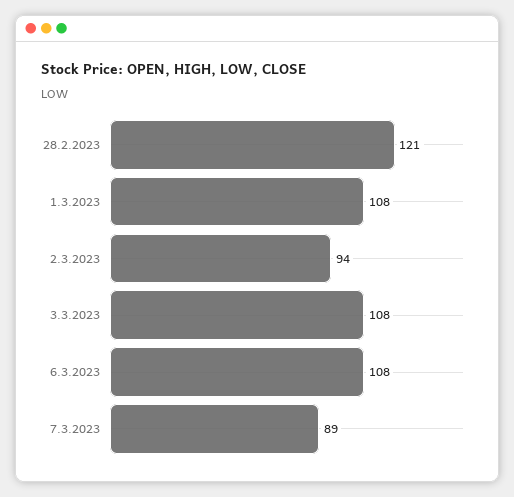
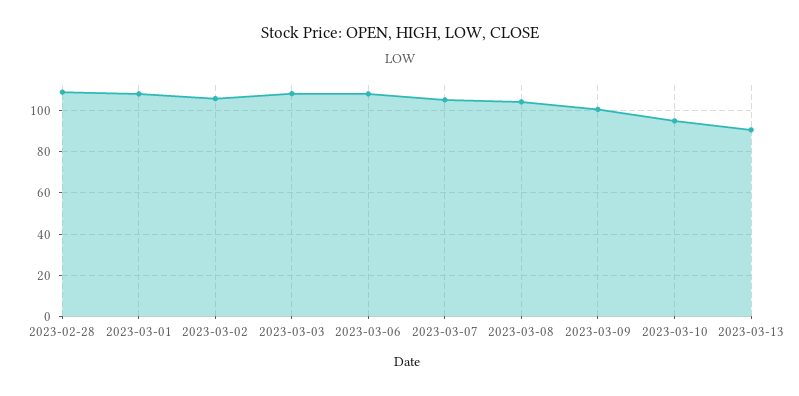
28.2.2023: 121 -> 110
2.3.2023: 94 -> 105
7.3.2023: 89 -> 105
2023-03-08: none -> 105
2023-03-09: none -> 100
2023-03-10: none -> 95
2023-03-13: none -> 90

